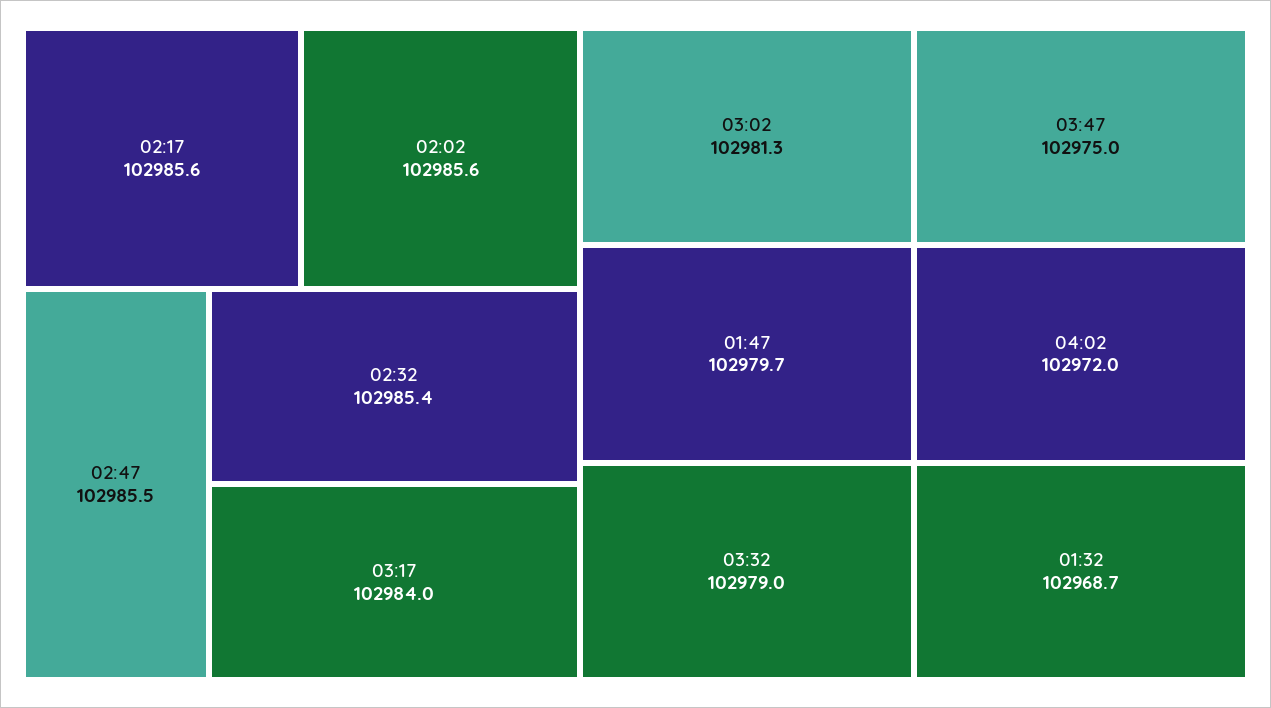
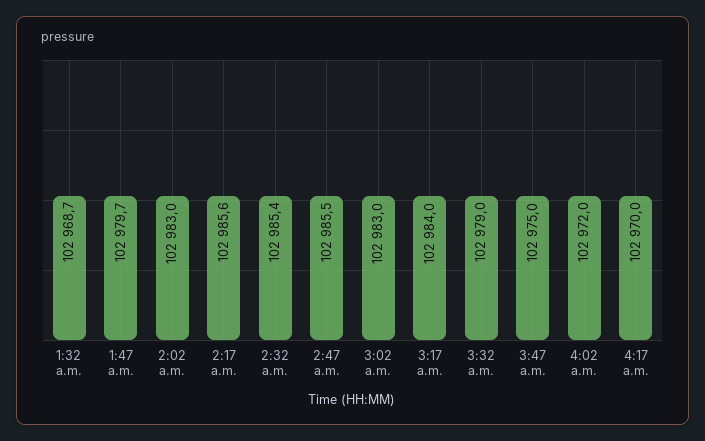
02:02: 102985.6 -> 102983
03:02: 102981.3 -> 102983
4:17 a.m.: none -> 102970

